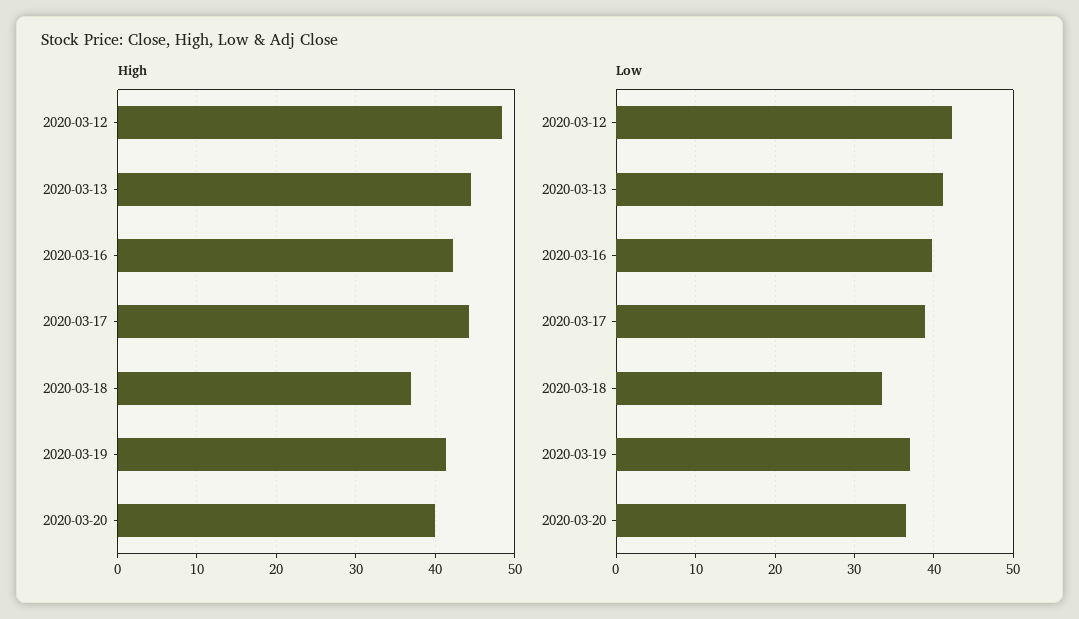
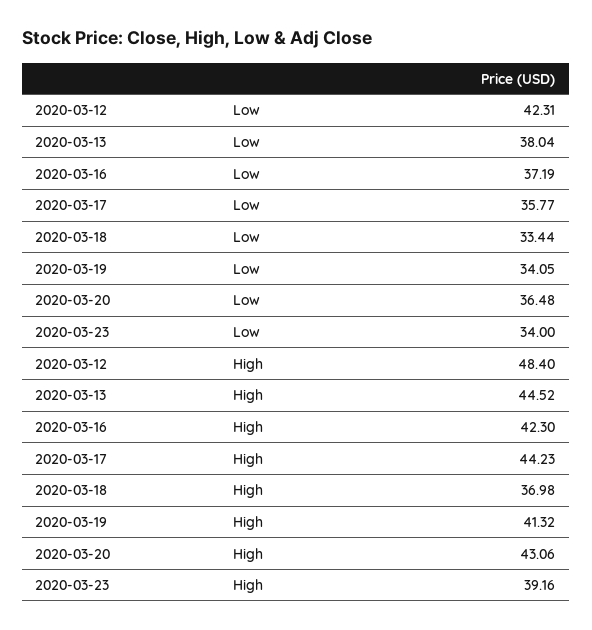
High, 2020-03-20: 40 -> 43.06
Low, 2020-03-13: 41 -> 38.04
Low, 2020-03-16: 40 -> 37.19
Low, 2020-03-17: 39 -> 35.77
Low, 2020-03-19: 37 -> 34.05
Low, 2020-03-23: none -> 34
High, 2020-03-23: none -> 39.16

